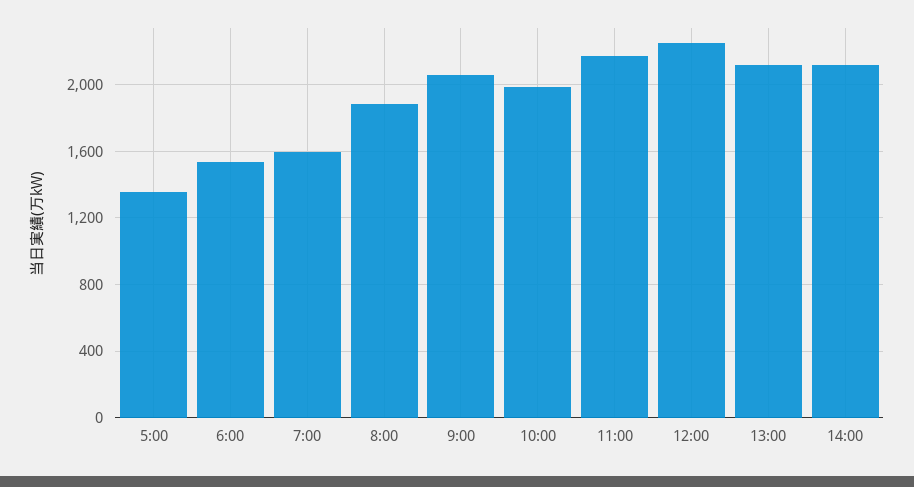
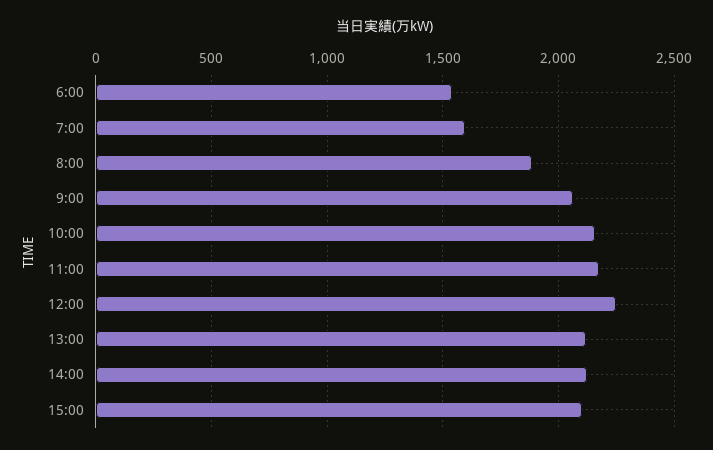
5:00: 1350 -> none
10:00: 2000 -> 2150
15:00: none -> 2100

